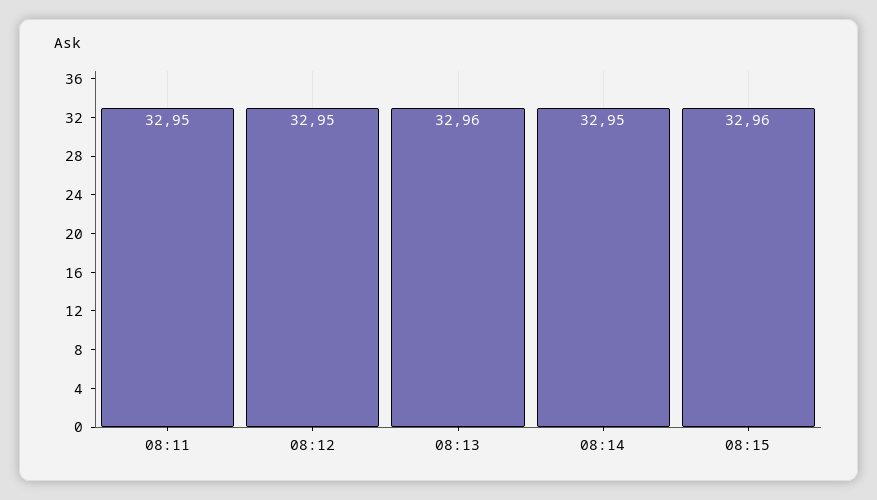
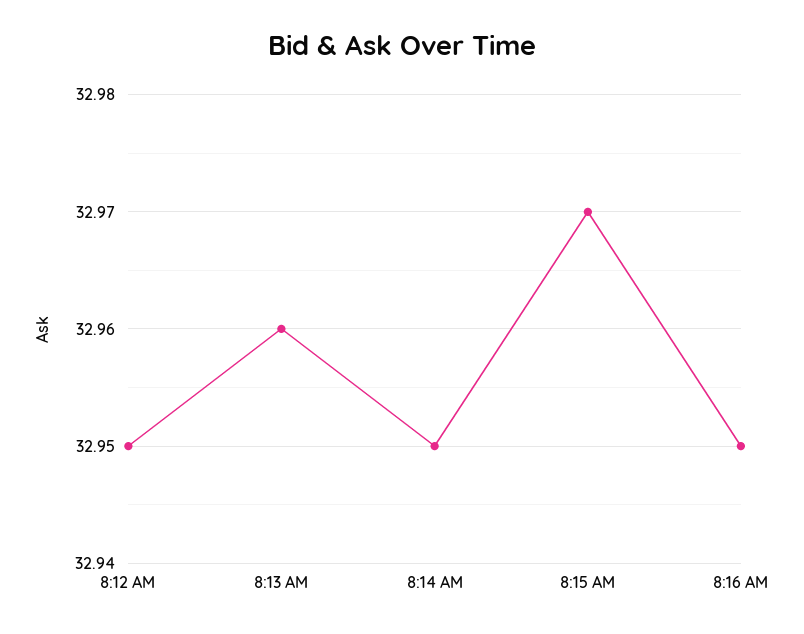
08:11: 32.95 -> none
08:15: 32.96 -> 32.97
8:16 AM: none -> 32.95

